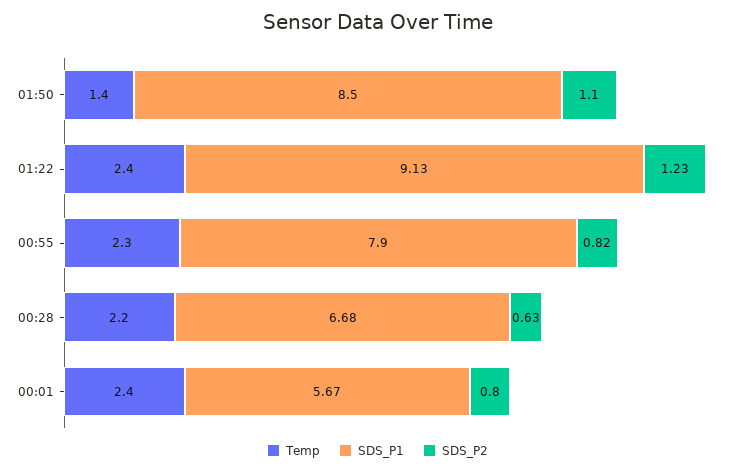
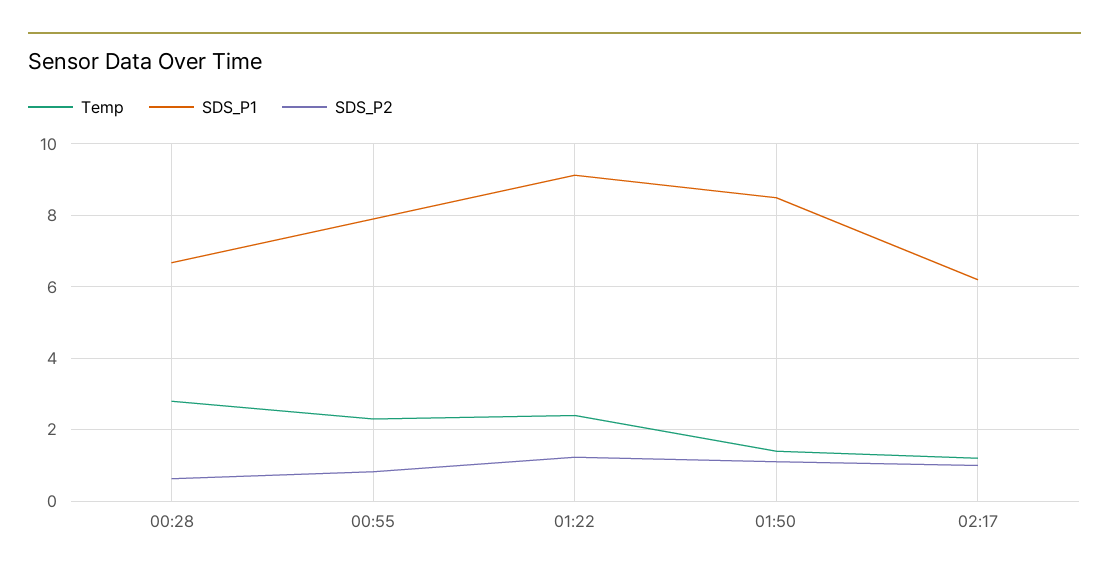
Temp, 00:28: 2.2 -> 2.8
Temp, 00:01: 2.4 -> none
SDS_P1, 00:01: 5.67 -> none
SDS_P2, 00:01: 0.8 -> none
Temp, 02:17: none -> 1.2
SDS_P1, 02:17: none -> 6.2
SDS_P2, 02:17: none -> 1

